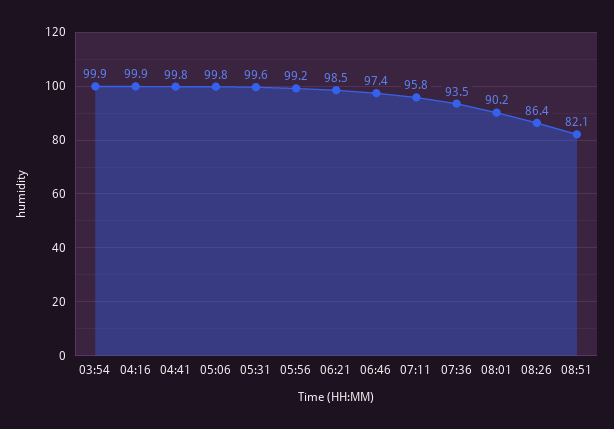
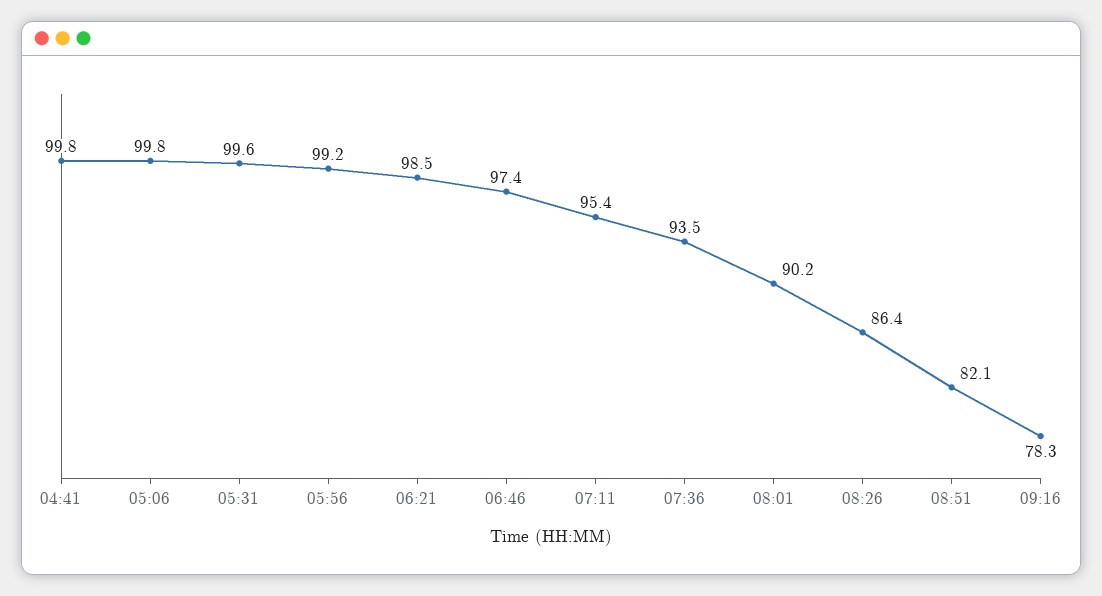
03:54: 99.9 -> none
04:16: 99.9 -> none
07:11: 95.8 -> 95.4
09:16: none -> 78.3

